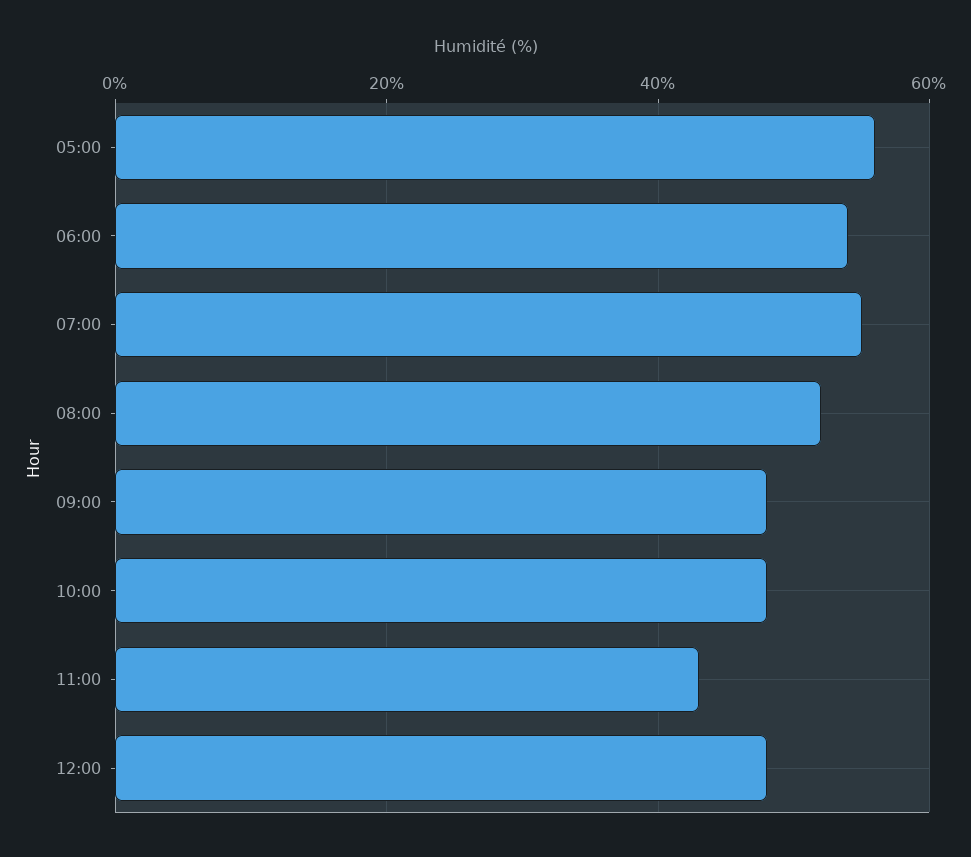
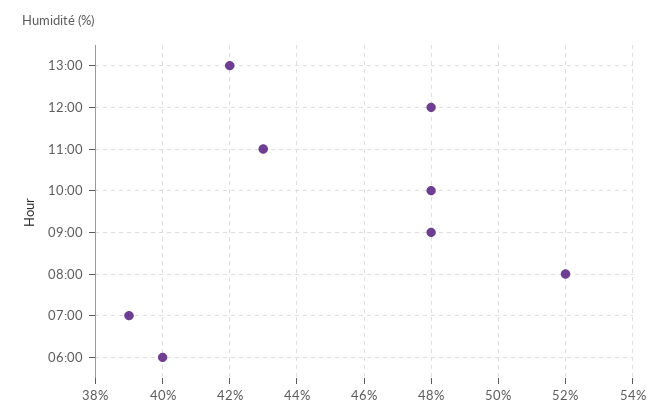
05:00: 55 -> none
06:00: 55 -> 40
07:00: 55 -> 39
13:00: none -> 42

